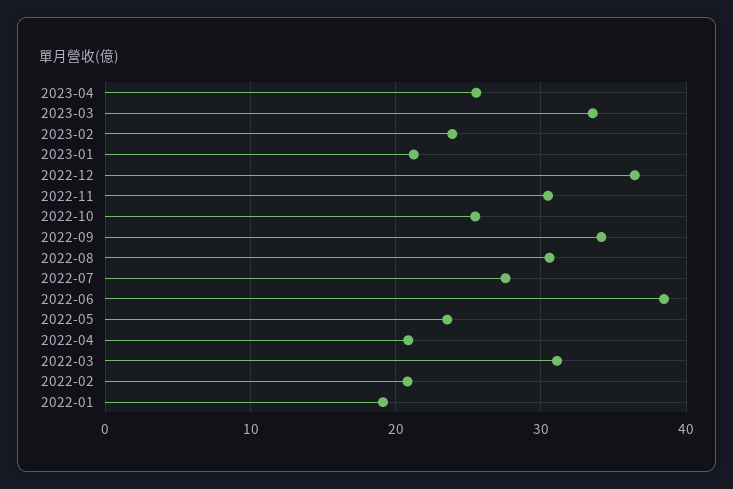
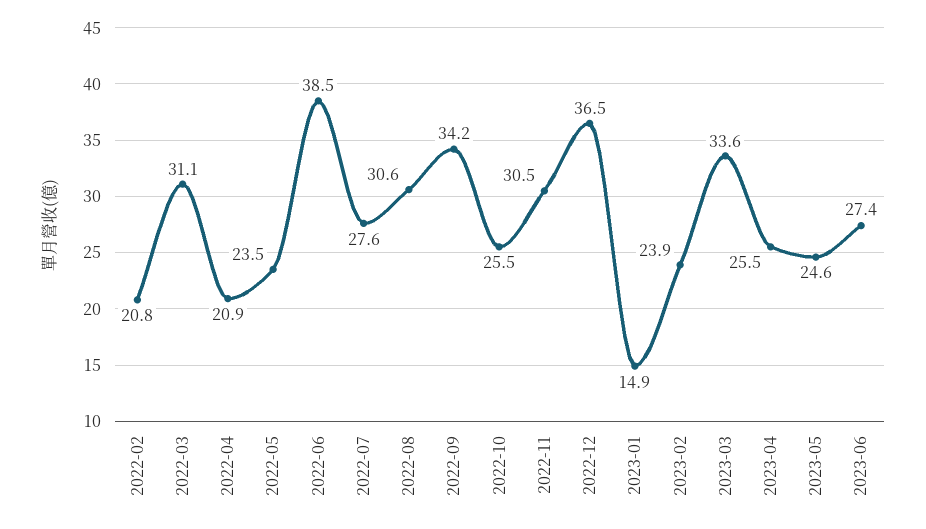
2023-01: 21 -> 14.9
2022-01: 19 -> none
2023-05: none -> 24.6
2023-06: none -> 27.4

